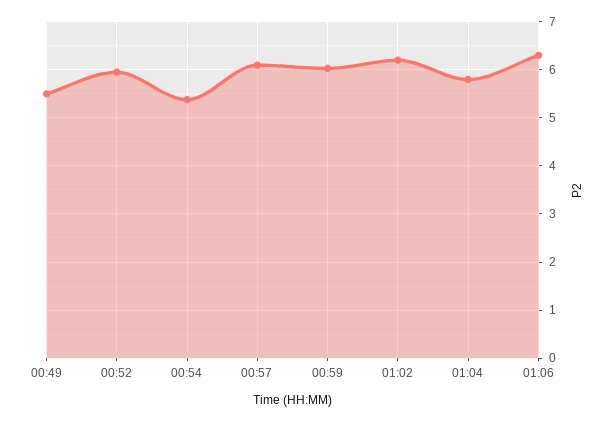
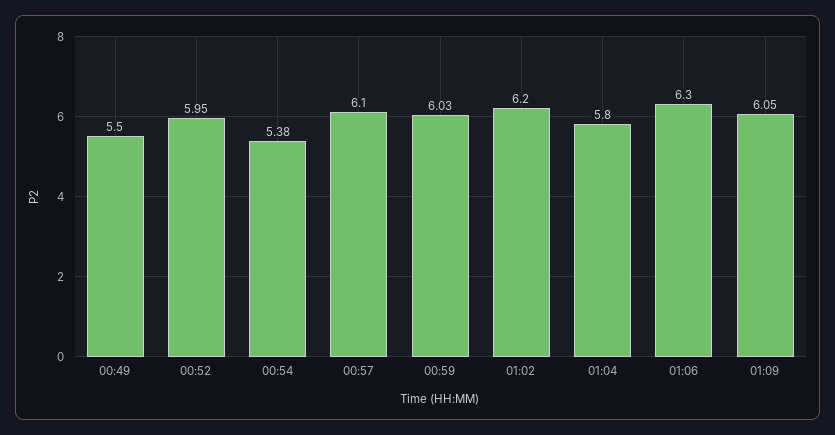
01:09: none -> 6.05

